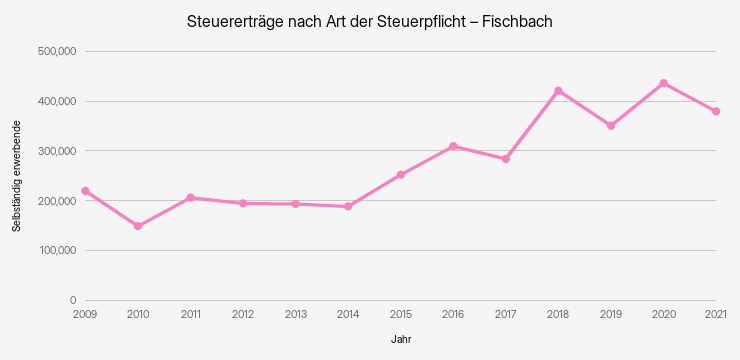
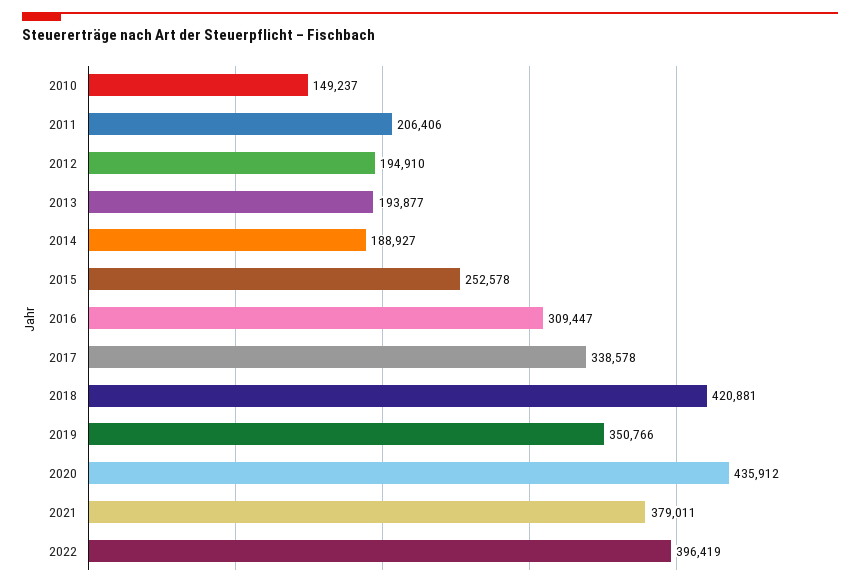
2009: 220000 -> none
2017: 280000 -> 338578
2022: none -> 396419

